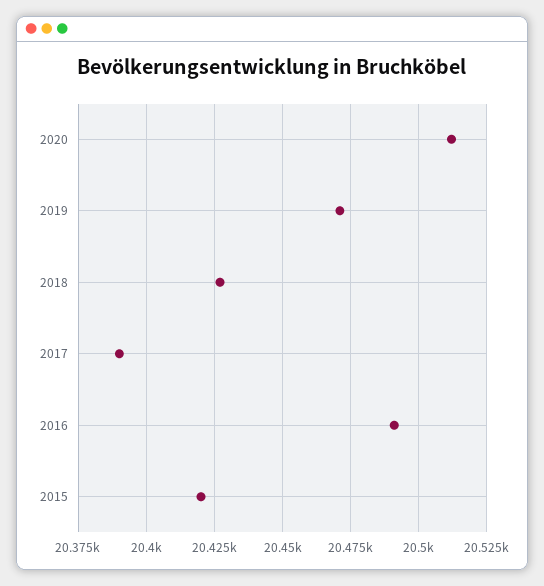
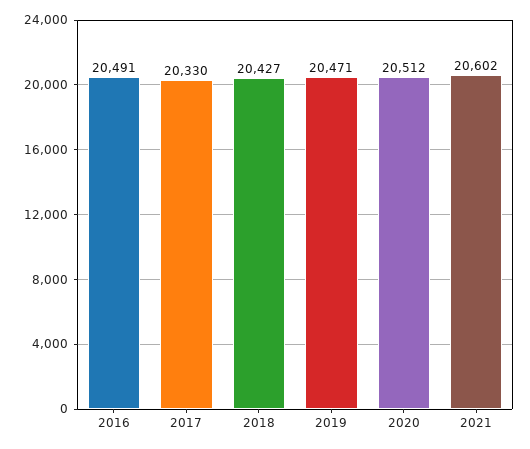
2017: 20390 -> 20330
2015: 20420 -> none
2021: none -> 20602

